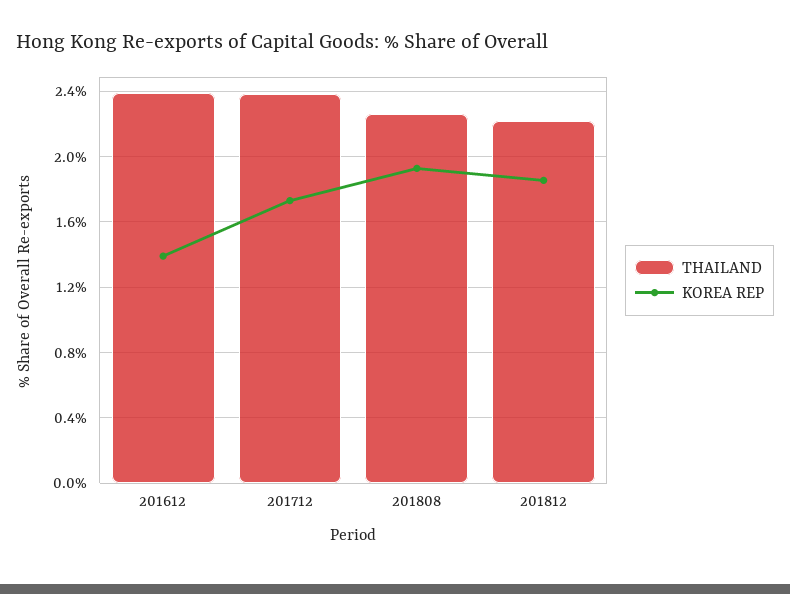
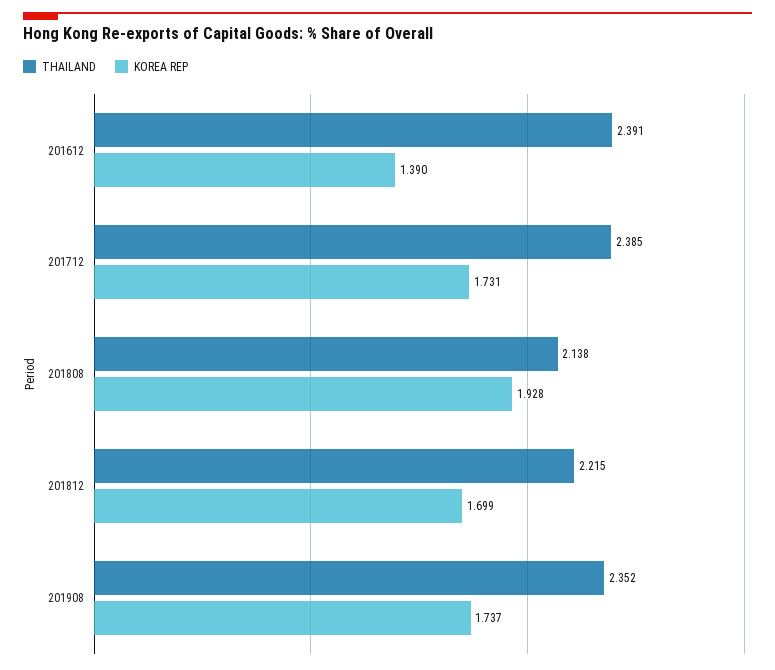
THAILAND, 201808: 2.25 -> 2.138
KOREA REP, 201812: 1.85 -> 1.699
THAILAND, 201908: none -> 2.352
KOREA REP, 201908: none -> 1.737

